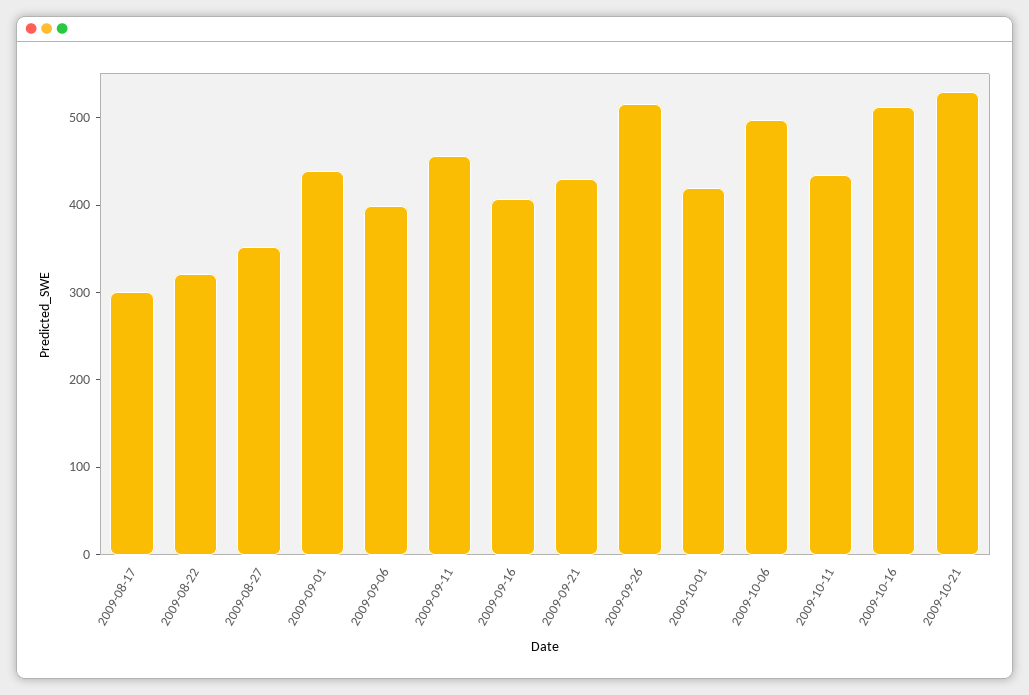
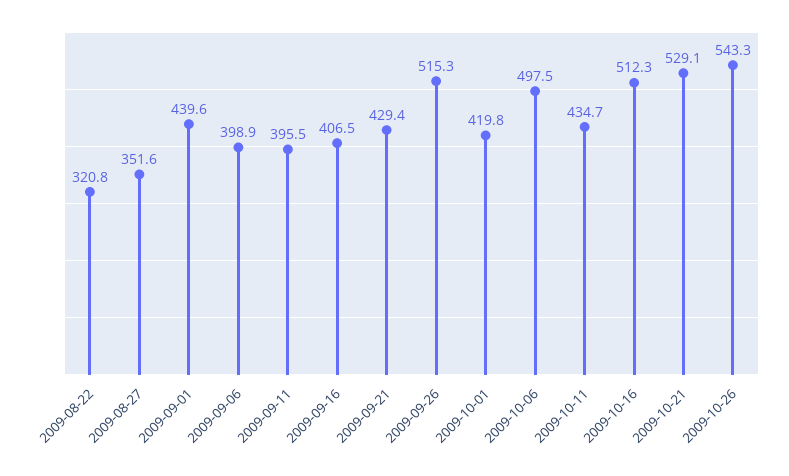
2009-08-17: 300 -> none
2009-09-11: 460 -> 395.5
2009-10-26: none -> 543.3

